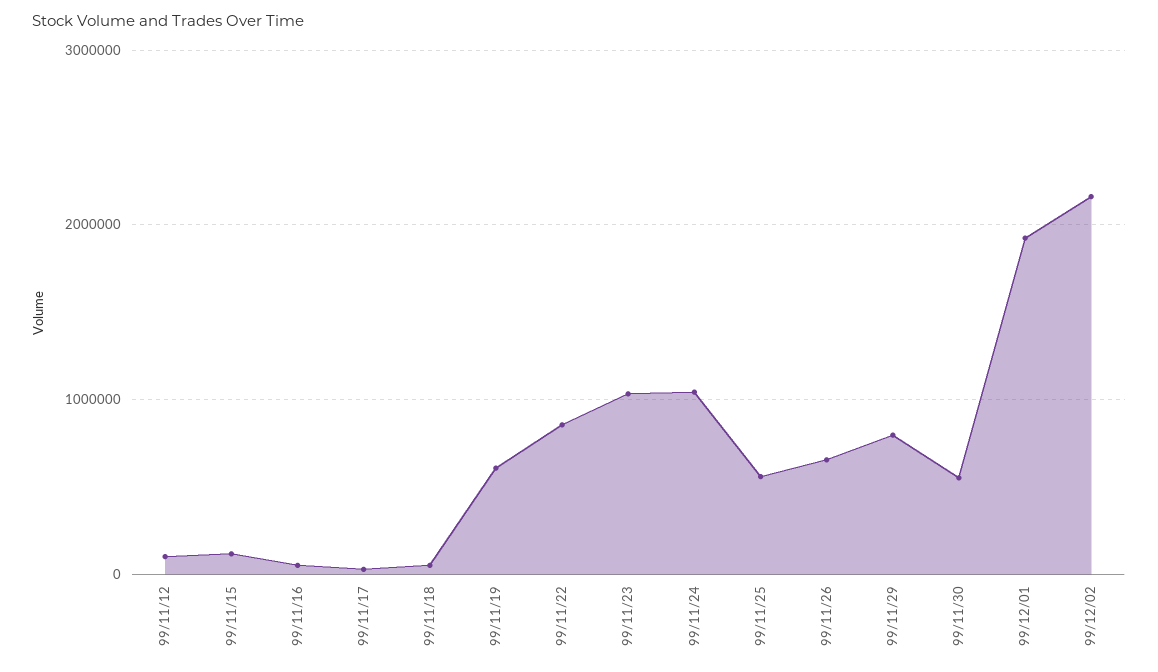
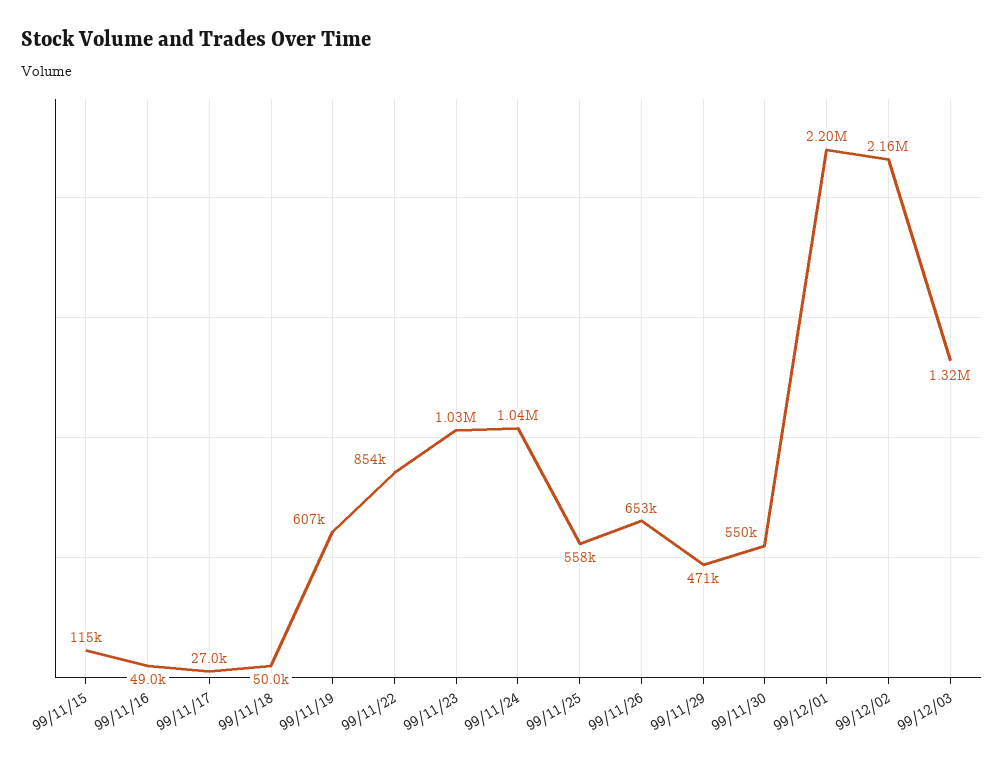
99/11/12: 100000 -> none
99/11/29: 800000 -> 471000
99/12/01: 1900000 -> 2200000
99/12/03: none -> 1320000

